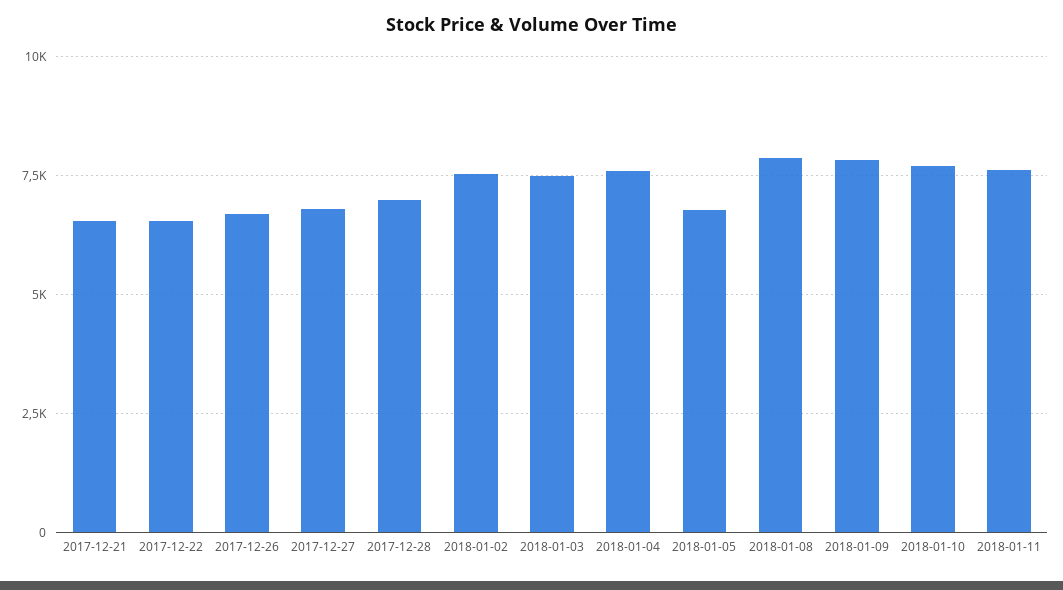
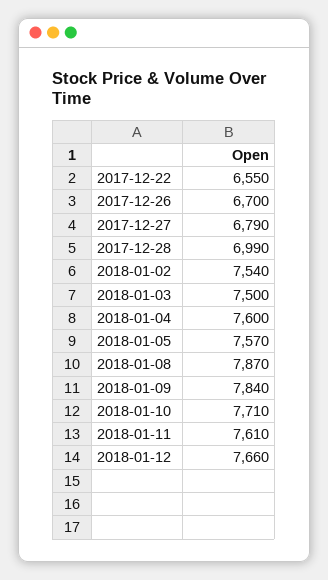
2017-12-21: 6500 -> none
2018-01-05: 6750 -> 7570
2018-01-12: none -> 7660

